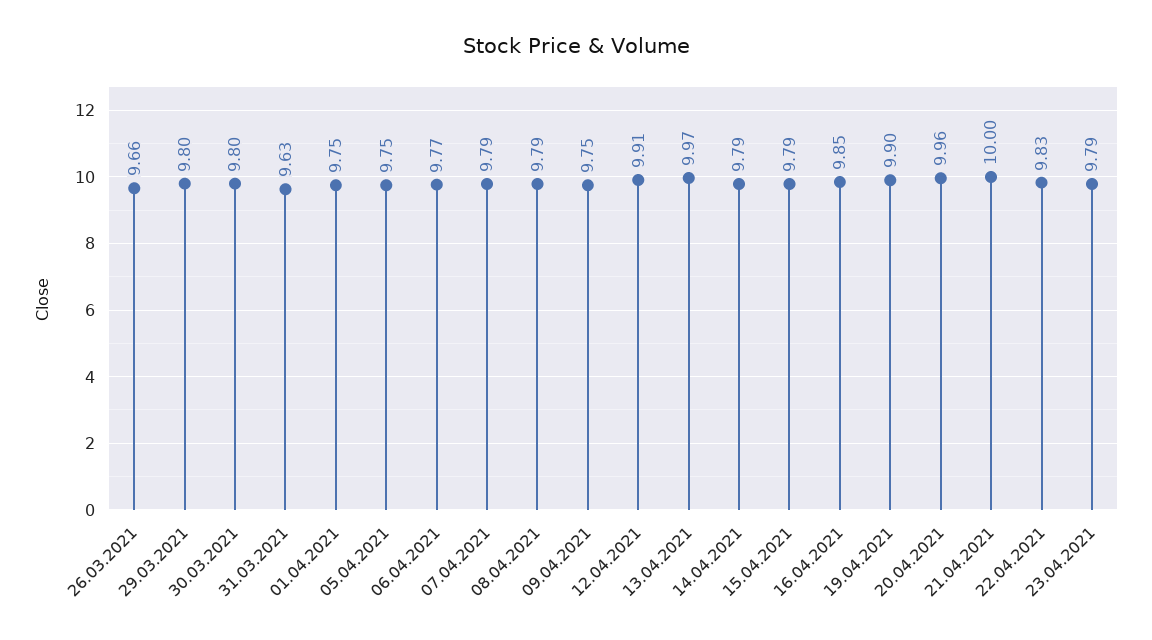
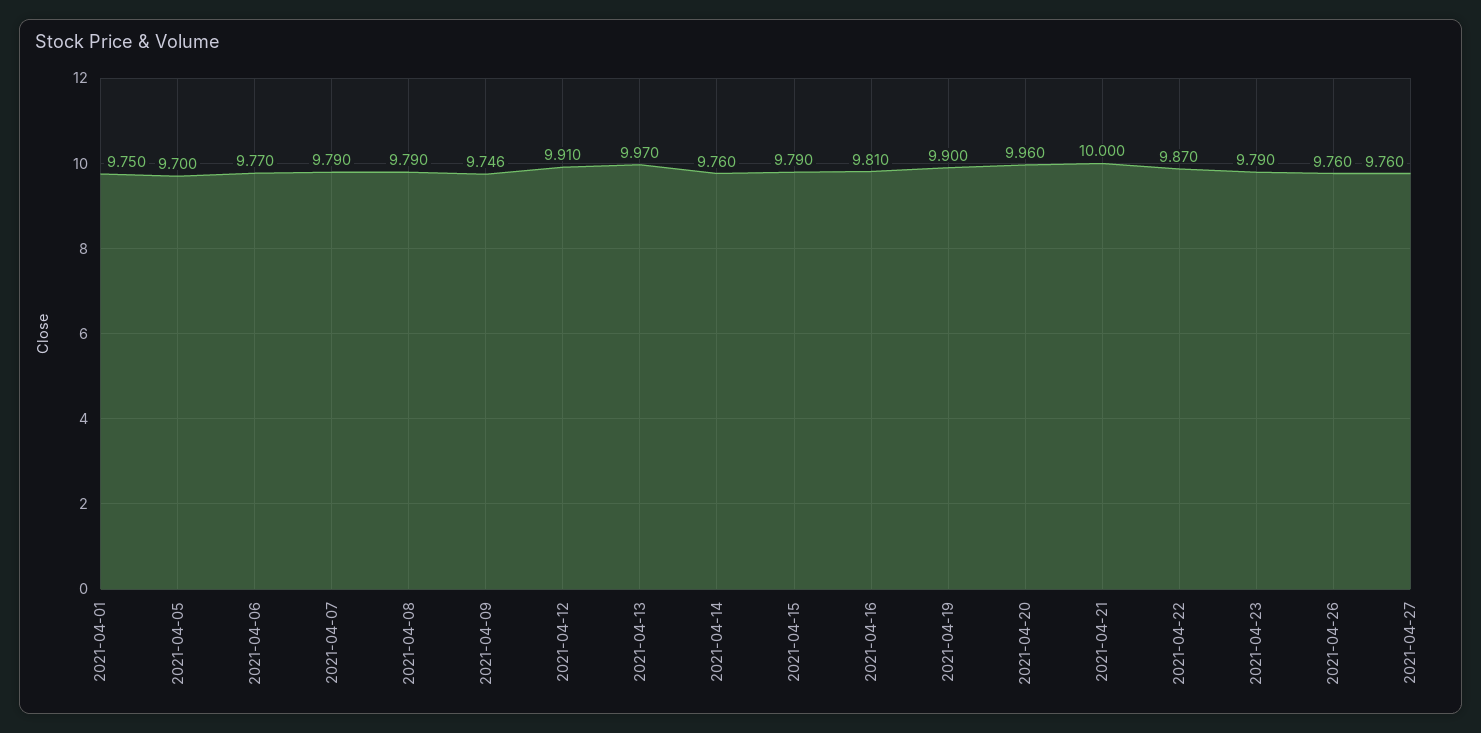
26.03.2021: 9.66 -> none
29.03.2021: 9.8 -> none
30.03.2021: 9.8 -> none
31.03.2021: 9.63 -> none
05.04.2021: 9.75 -> 9.7
14.04.2021: 9.79 -> 9.76
16.04.2021: 9.85 -> 9.81
22.04.2021: 9.83 -> 9.87
2021-04-26: none -> 9.76
2021-04-27: none -> 9.76

